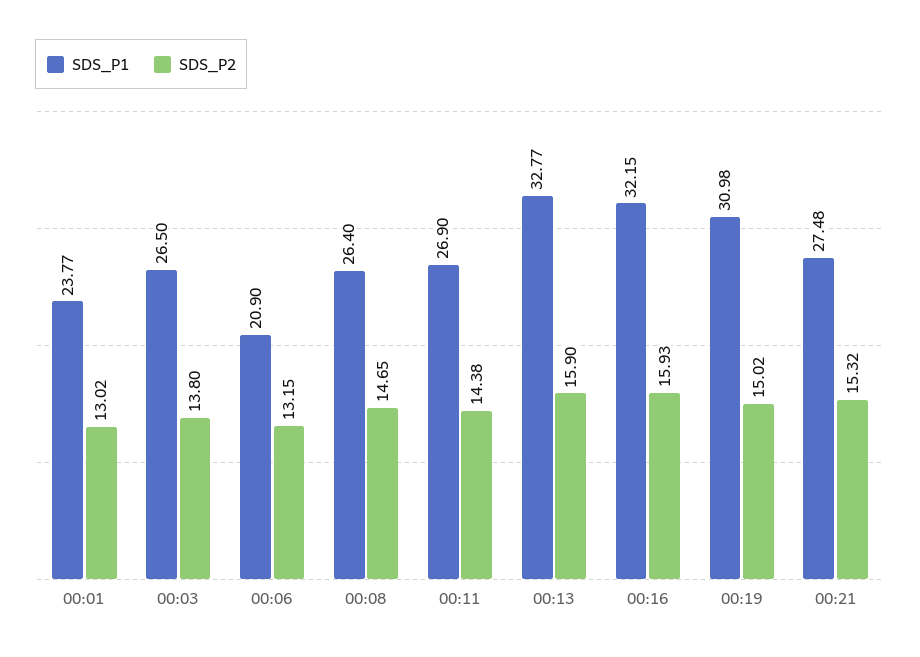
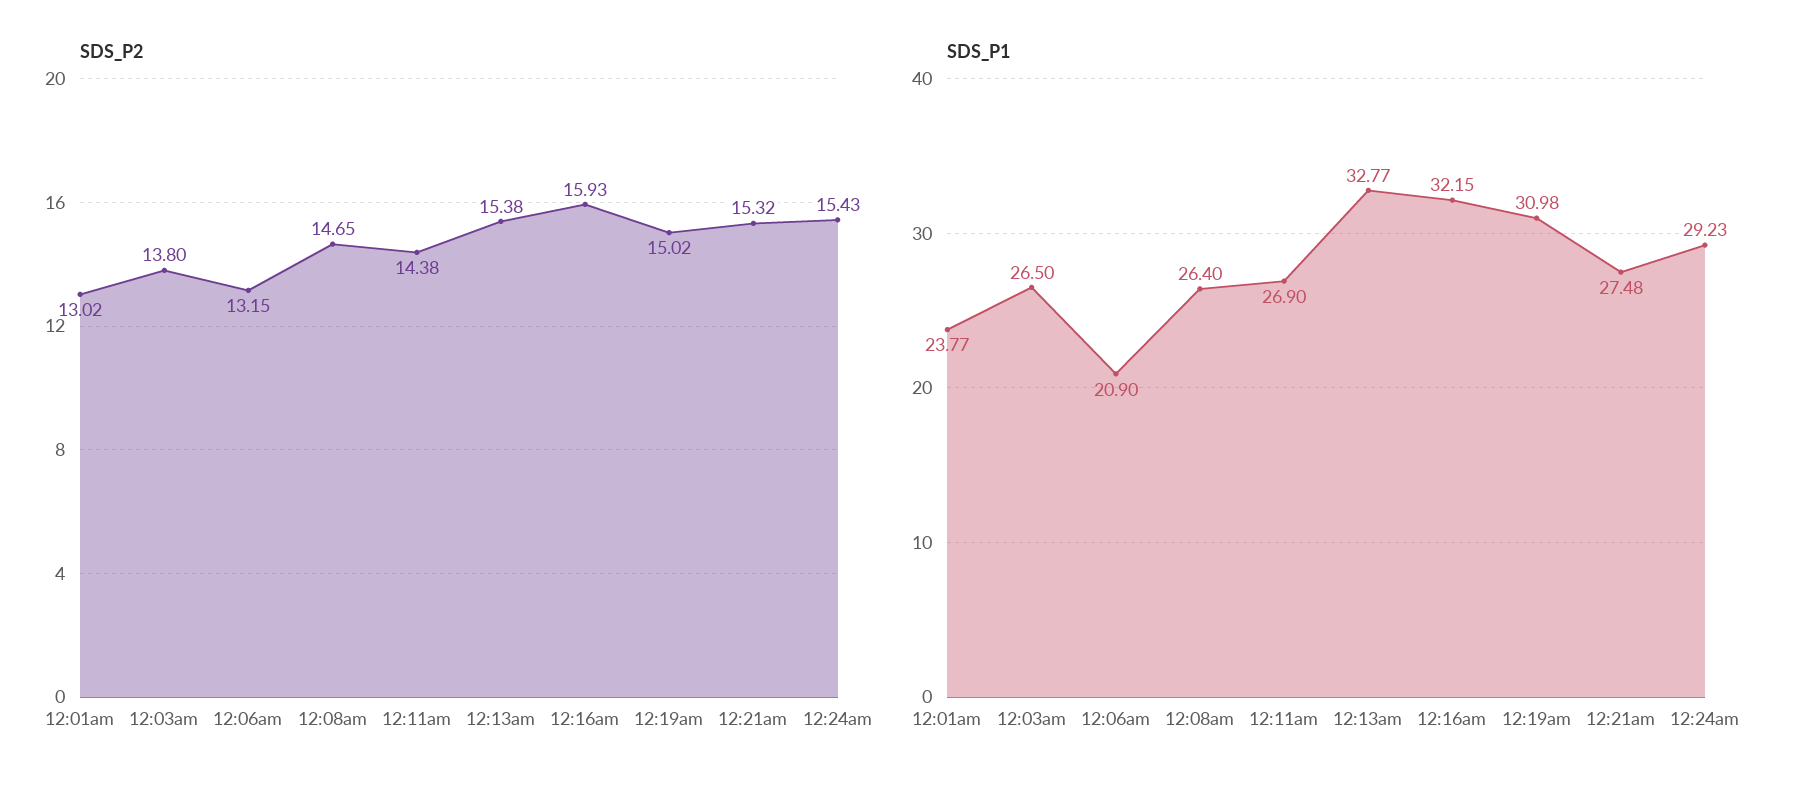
SDS_P2, 00:13: 15.9 -> 15.38
SDS_P2, 12:24am: none -> 15.43
SDS_P1, 12:24am: none -> 29.23

